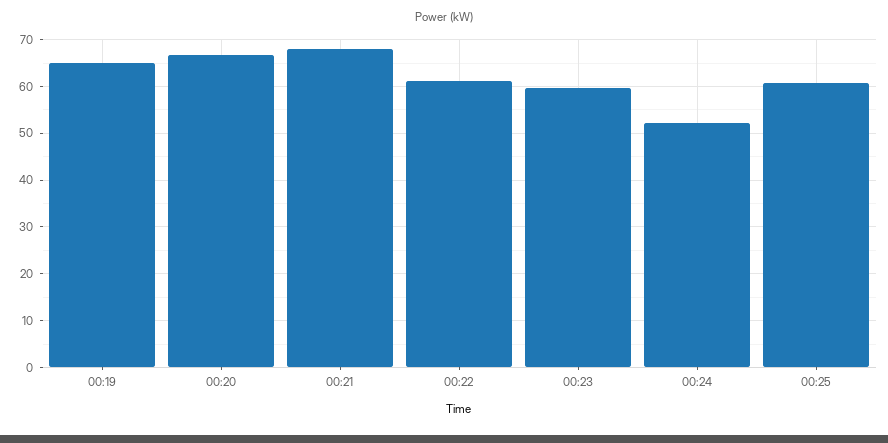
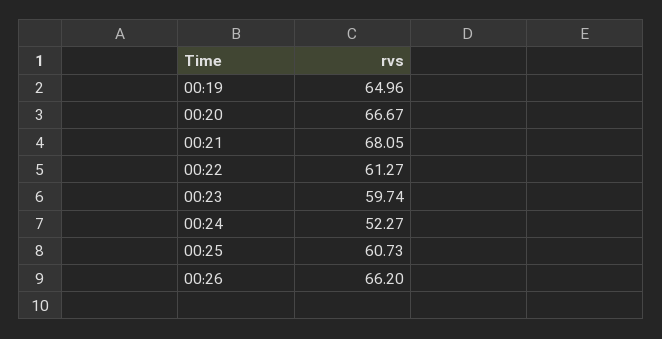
00:26: none -> 66.2

